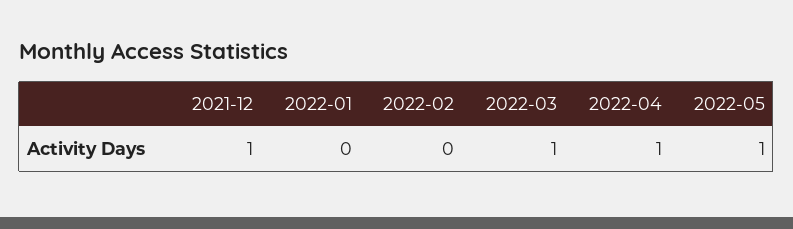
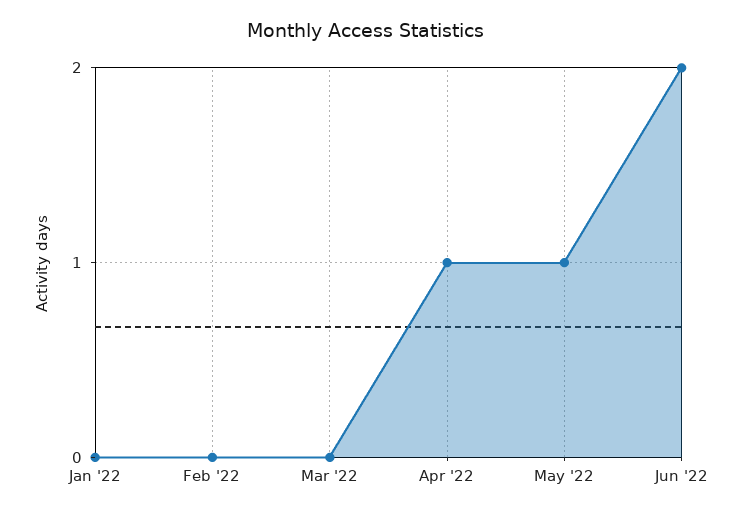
2021-12: 1 -> none
2022-03: 1 -> 0
Jun '22: none -> 2

